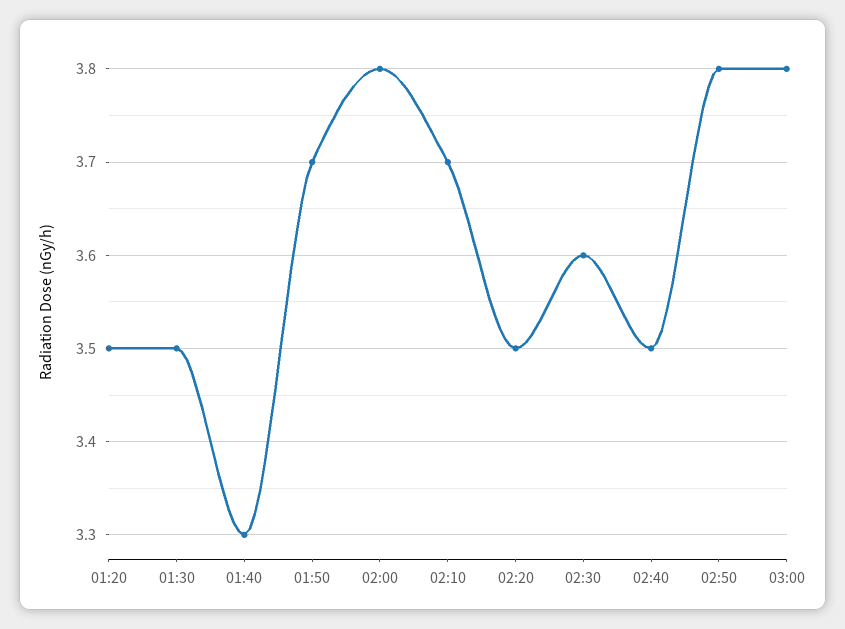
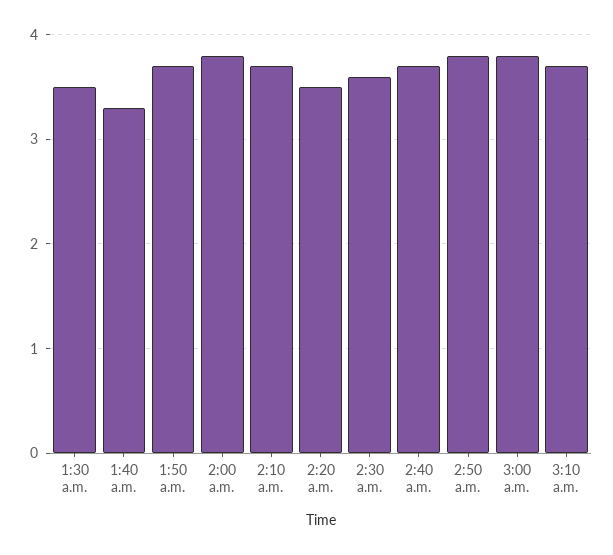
01:20: 3.5 -> none
02:40: 3.5 -> 3.7
3:10 a.m.: none -> 3.7

